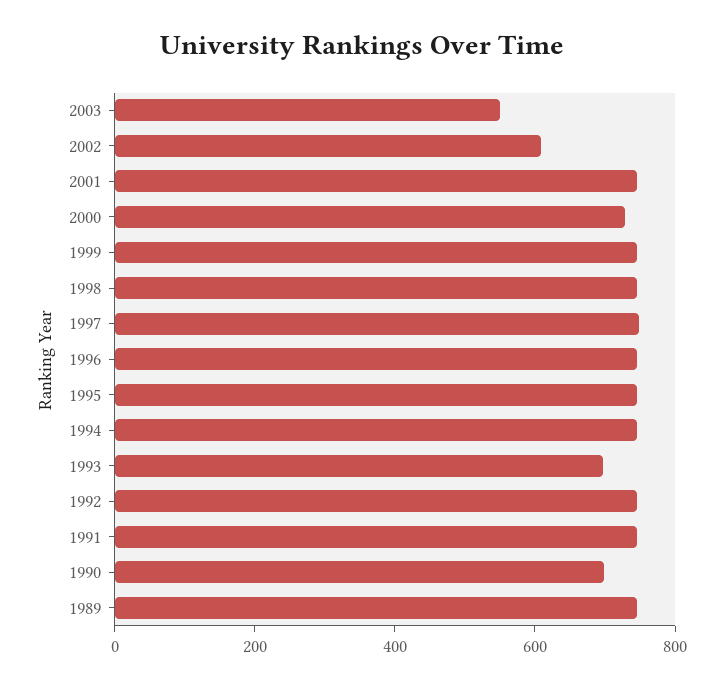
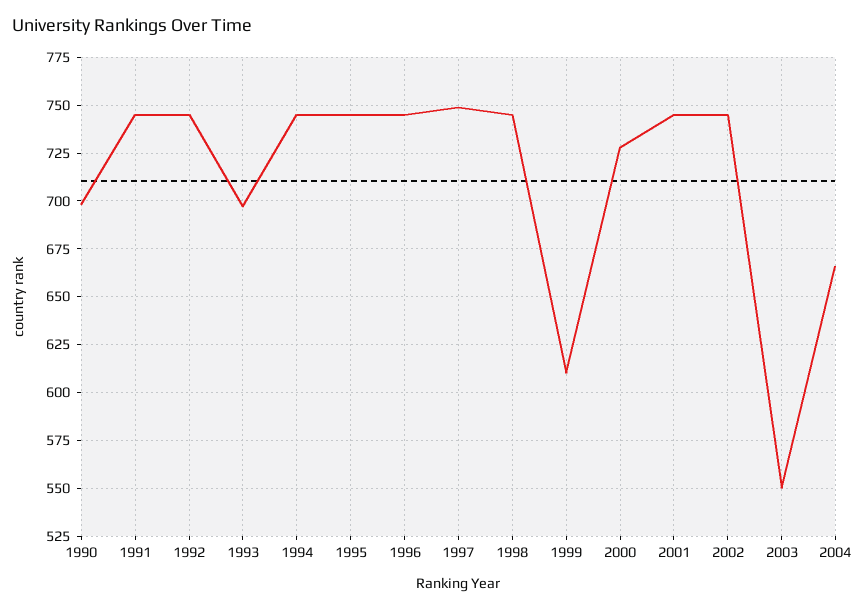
2002: 600 -> 745
1999: 750 -> 610
1989: 750 -> none
2004: none -> 665

